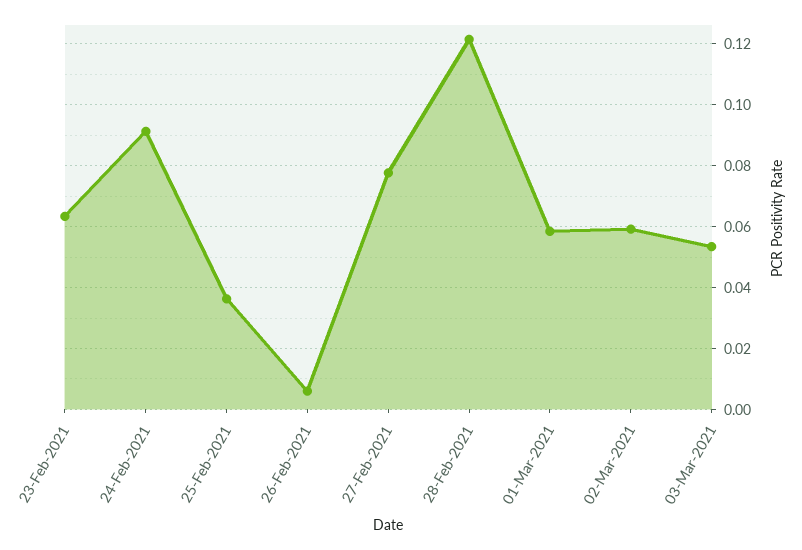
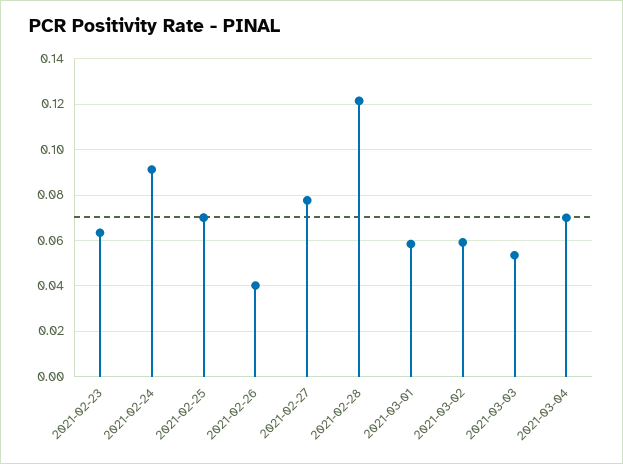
25-Feb-2021: 0.036 -> 0.07
26-Feb-2021: 0.006 -> 0.04
2021-03-04: none -> 0.07

